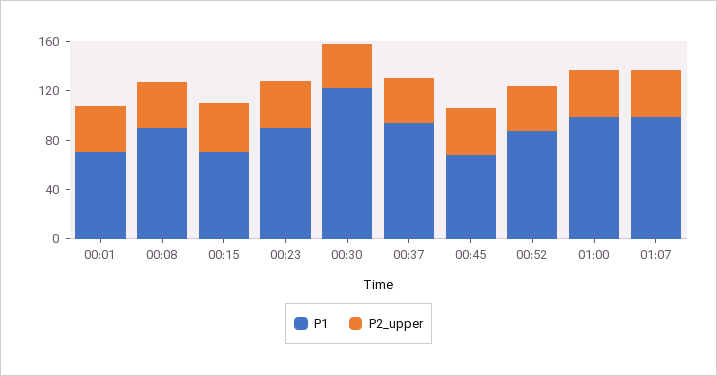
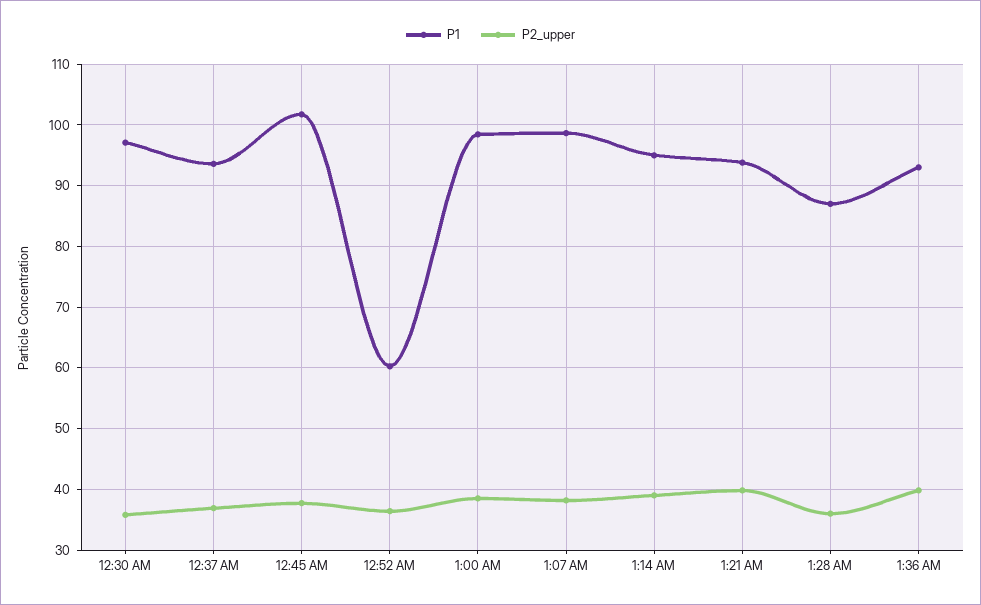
P1, 00:01: 70 -> none
P2_upper, 00:01: 40 -> none
P1, 00:08: 90 -> none
P2_upper, 00:08: 40 -> none
P1, 00:15: 70 -> none
P2_upper, 00:15: 40 -> none
P1, 00:23: 90 -> none
P2_upper, 00:23: 40 -> none
P1, 00:30: 120 -> 97
P1, 00:45: 70 -> 102
P1, 00:52: 90 -> 60
P1, 1:14 AM: none -> 95
P2_upper, 1:14 AM: none -> 39
P1, 1:21 AM: none -> 94
P2_upper, 1:21 AM: none -> 40
P1, 1:28 AM: none -> 87
P2_upper, 1:28 AM: none -> 36
P1, 1:36 AM: none -> 93
P2_upper, 1:36 AM: none -> 40

